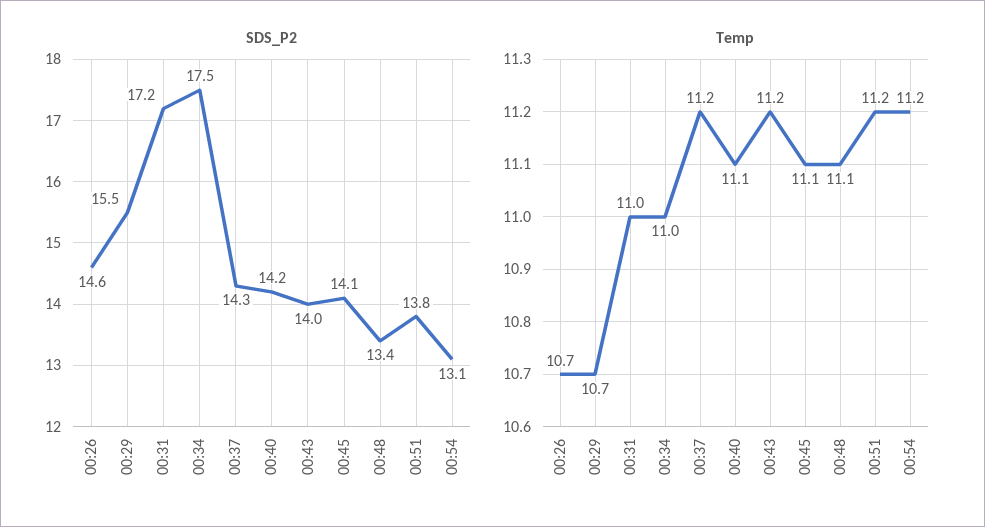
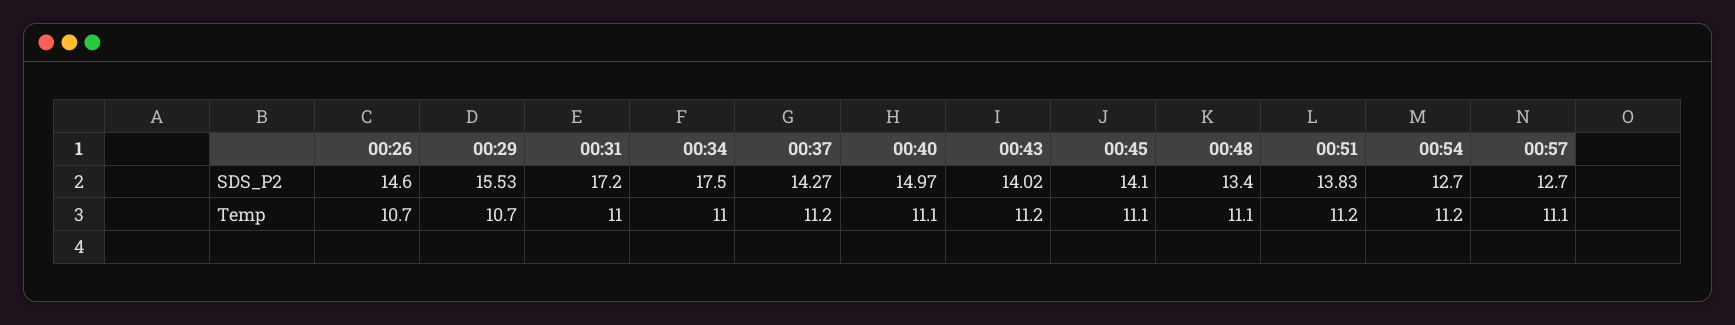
SDS_P2, 00:40: 14.2 -> 14.97
SDS_P2, 00:54: 13.1 -> 12.7
SDS_P2, 00:57: none -> 12.7
Temp, 00:57: none -> 11.1

